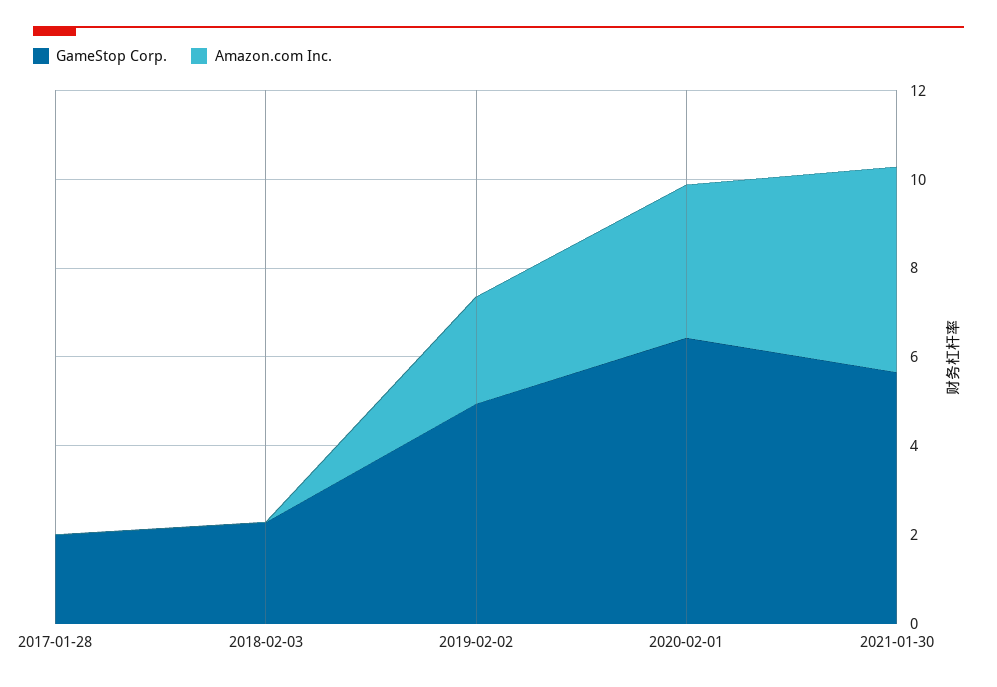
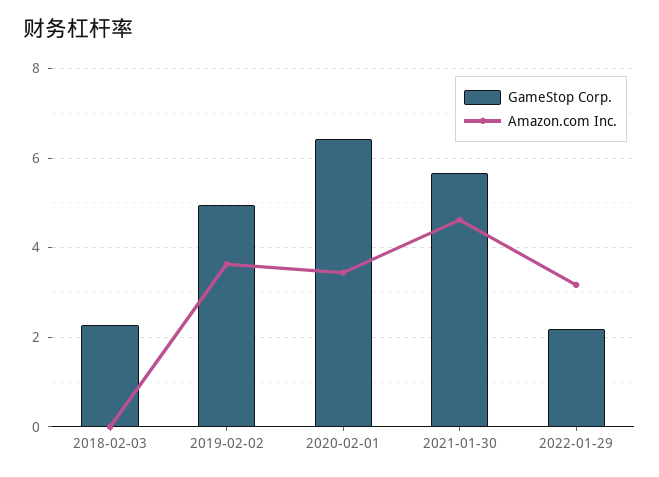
GameStop Corp., 2017-01-28: 2 -> none
Amazon.com Inc., 2017-01-28: 0 -> none
Amazon.com Inc., 2019-02-02: 2.5 -> 3.6
GameStop Corp., 2022-01-29: none -> 2.2
Amazon.com Inc., 2022-01-29: none -> 3.2

